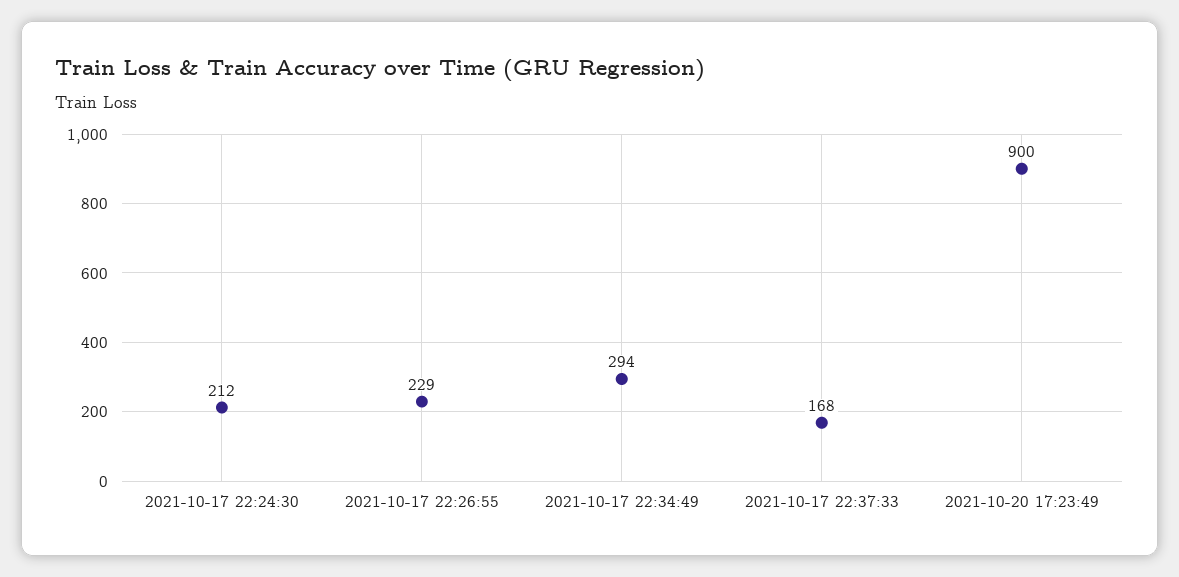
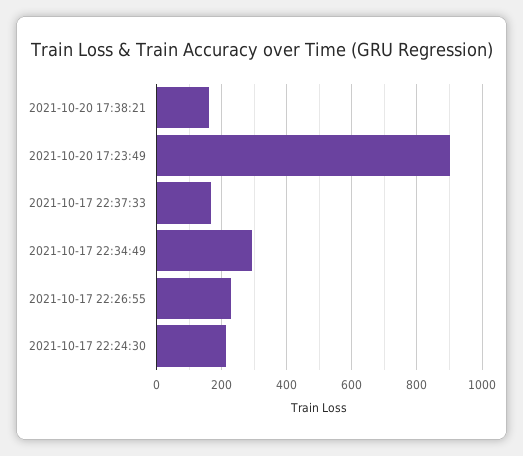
2021-10-20 17:38:21: none -> 160

